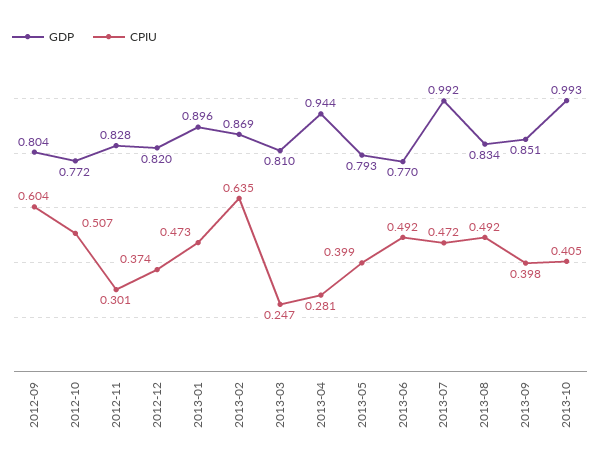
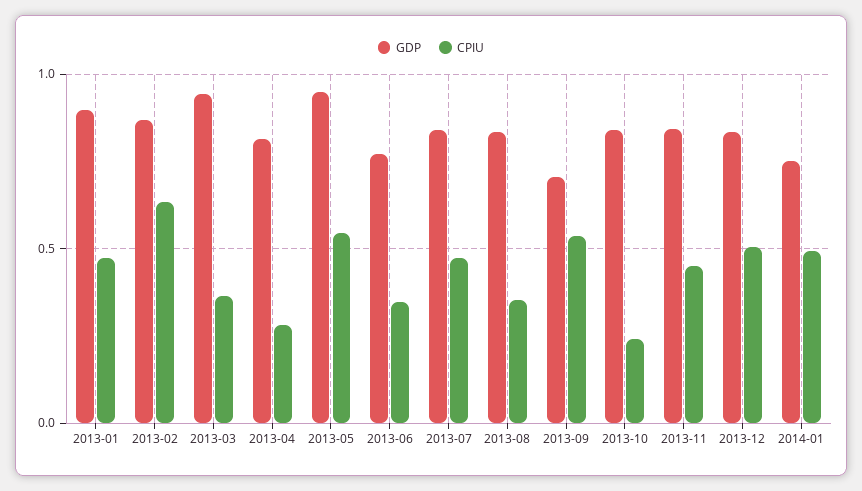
GDP, 2012-09: 0.804 -> none
CPIU, 2012-09: 0.604 -> none
GDP, 2012-10: 0.772 -> none
CPIU, 2012-10: 0.507 -> none
GDP, 2012-11: 0.828 -> none
CPIU, 2012-11: 0.301 -> none
GDP, 2012-12: 0.82 -> none
CPIU, 2012-12: 0.374 -> none
GDP, 2013-03: 0.81 -> 0.95
CPIU, 2013-03: 0.247 -> 0.35
GDP, 2013-04: 0.944 -> 0.8
GDP, 2013-05: 0.793 -> 0.95
CPIU, 2013-05: 0.399 -> 0.55
CPIU, 2013-06: 0.492 -> 0.35
GDP, 2013-07: 0.992 -> 0.85
CPIU, 2013-08: 0.492 -> 0.35
GDP, 2013-09: 0.851 -> 0.7
CPIU, 2013-09: 0.398 -> 0.55
GDP, 2013-10: 0.993 -> 0.85
CPIU, 2013-10: 0.405 -> 0.25
GDP, 2013-11: none -> 0.85
CPIU, 2013-11: none -> 0.45
GDP, 2013-12: none -> 0.85
CPIU, 2013-12: none -> 0.5
GDP, 2014-01: none -> 0.75
CPIU, 2014-01: none -> 0.5

